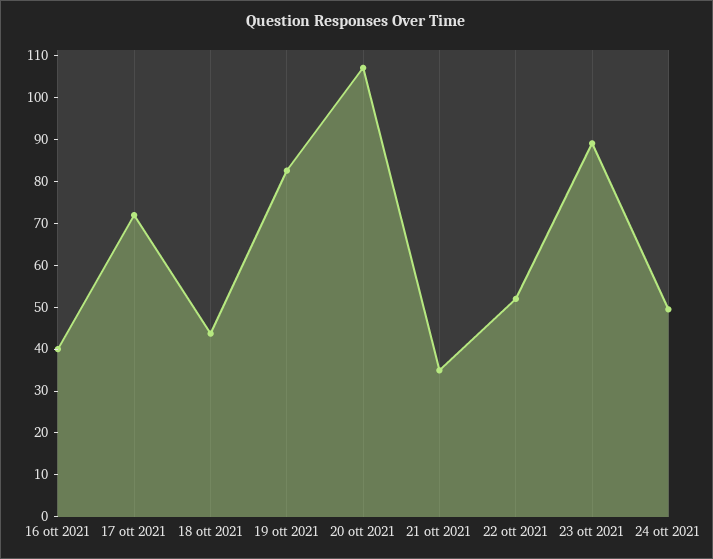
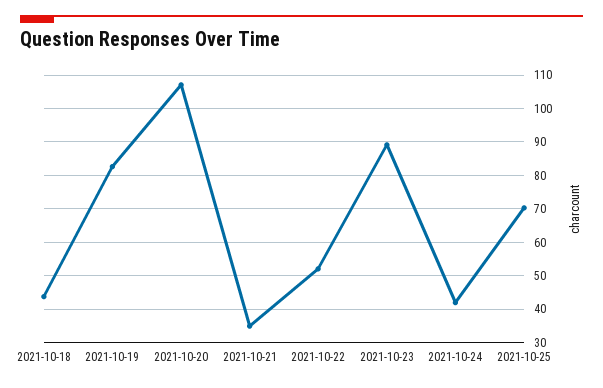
16 ott 2021: 40 -> none
17 ott 2021: 72 -> none
24 ott 2021: 50 -> 42
2021-10-25: none -> 70

